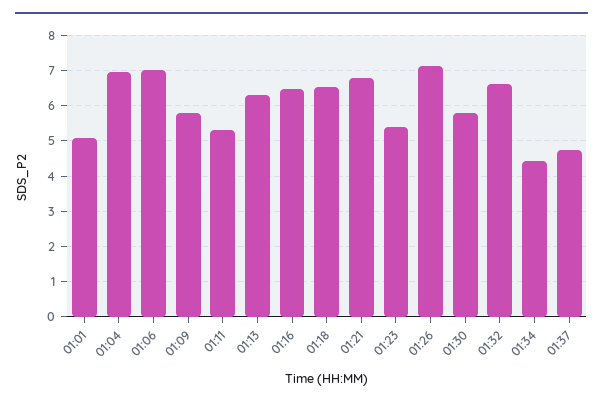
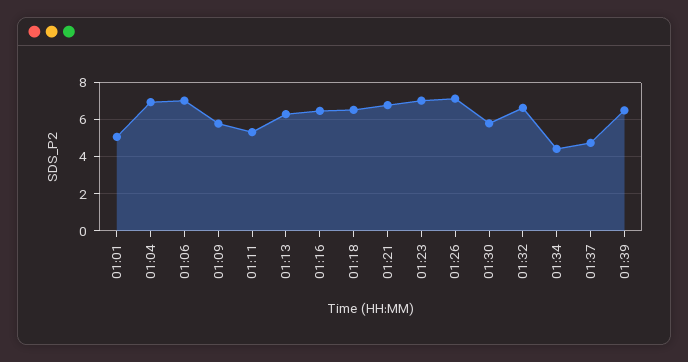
01:23: 5.4 -> 7
01:39: none -> 6.5

